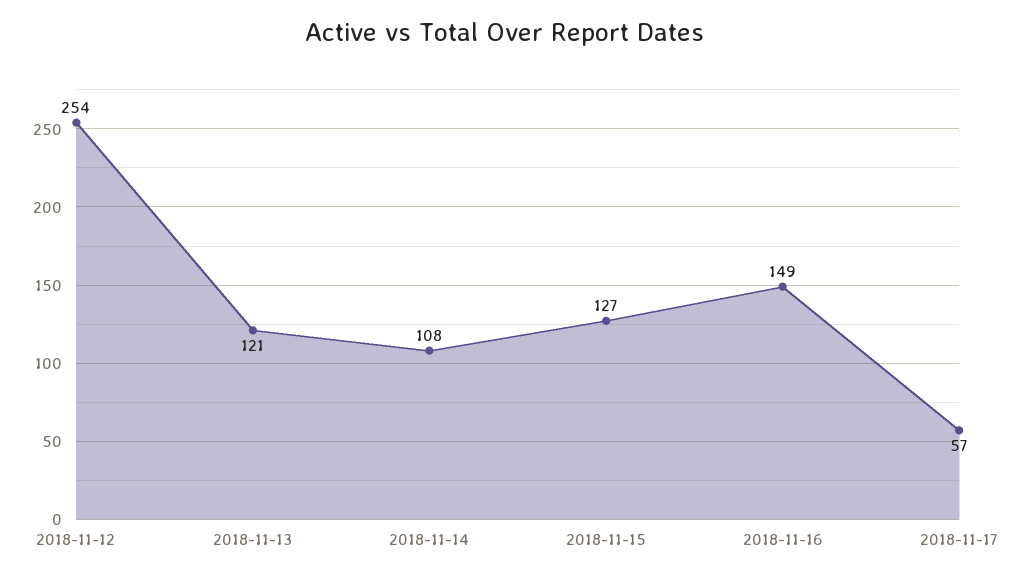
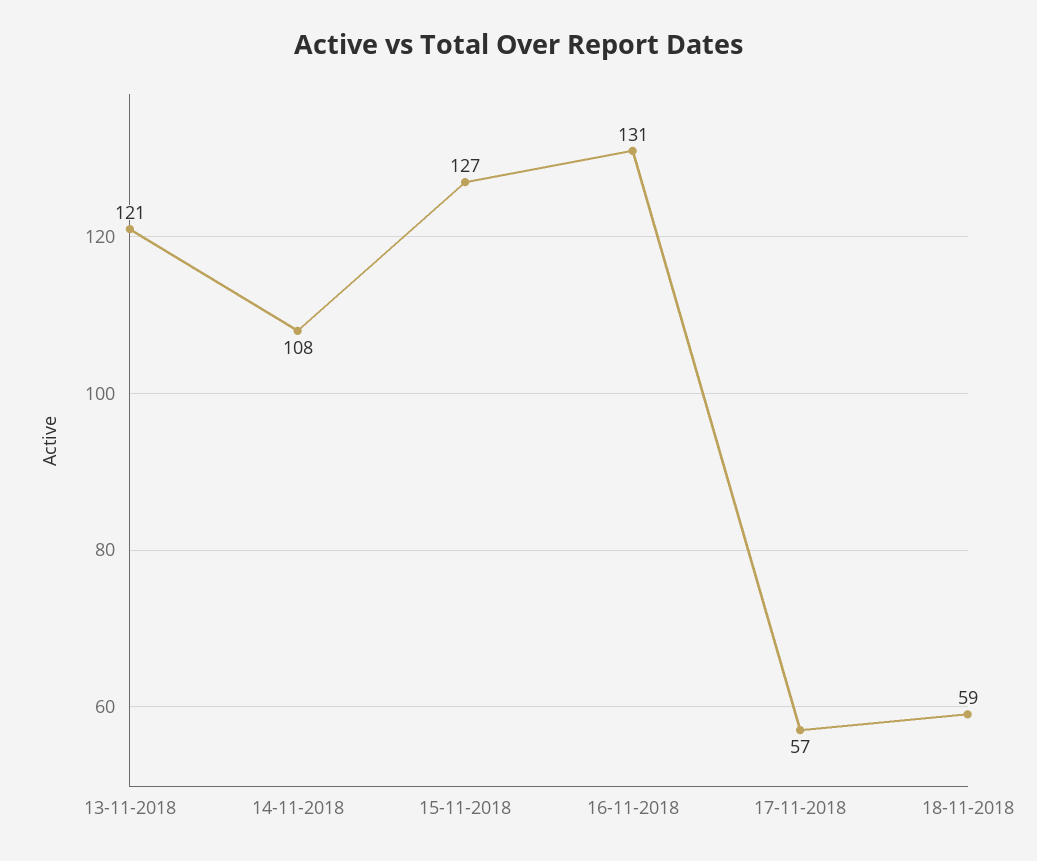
2018-11-12: 254 -> none
2018-11-16: 149 -> 131
18-11-2018: none -> 59

